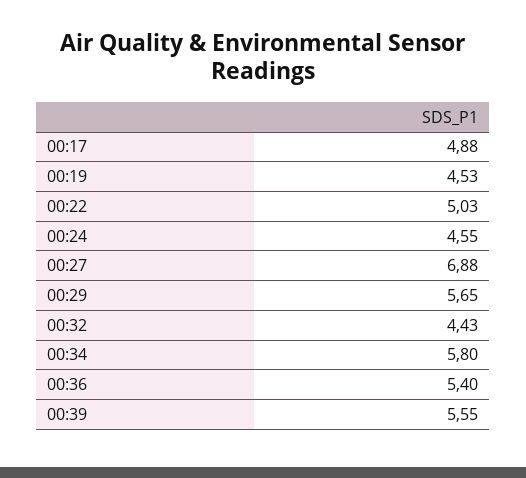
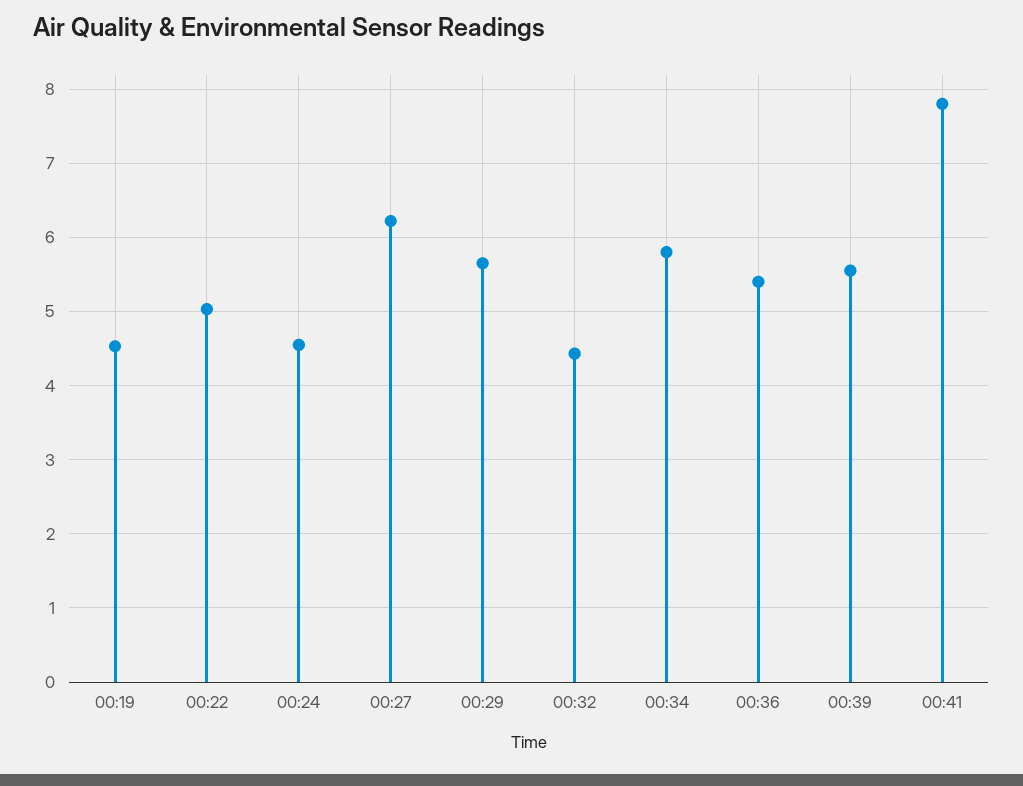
00:17: 4.88 -> none
00:27: 6.88 -> 6.2
00:41: none -> 7.8

